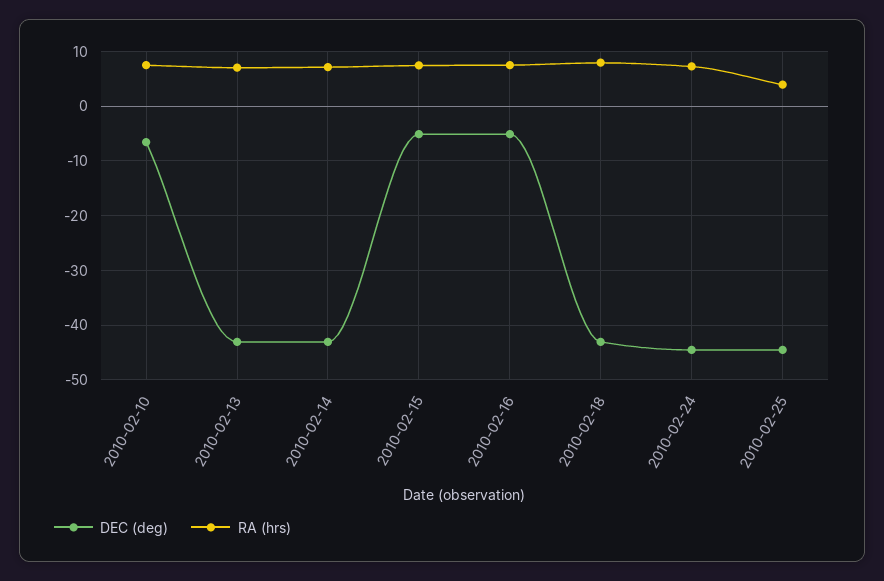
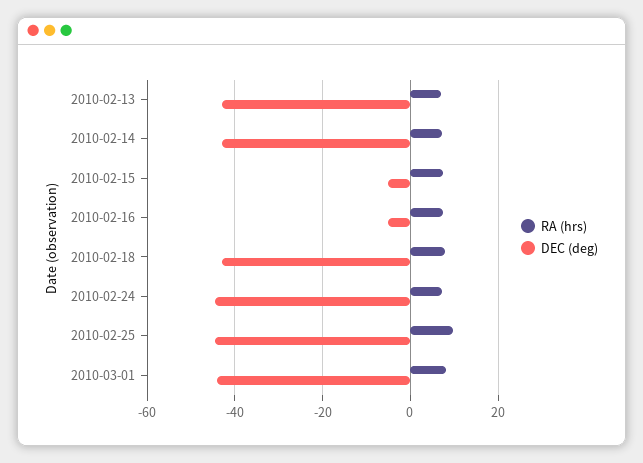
DEC (deg), 2010-02-10: -6 -> none
RA (hrs), 2010-02-10: 8 -> none
RA (hrs), 2010-02-25: 4 -> 10
RA (hrs), 2010-03-01: none -> 8
DEC (deg), 2010-03-01: none -> -44

